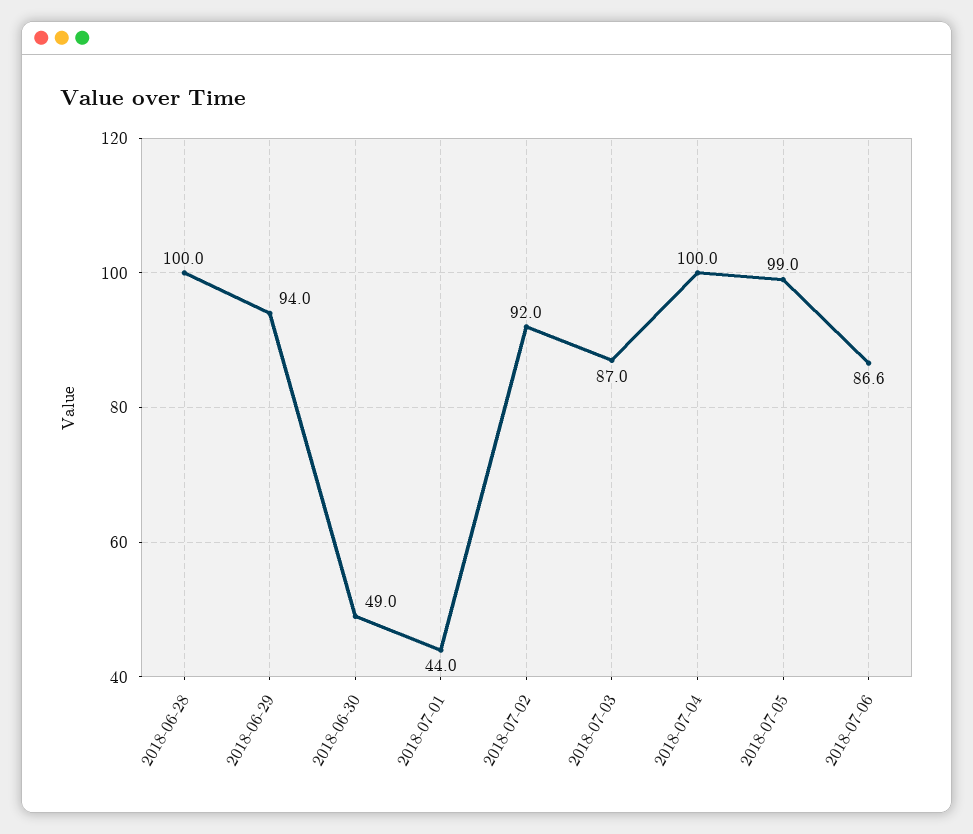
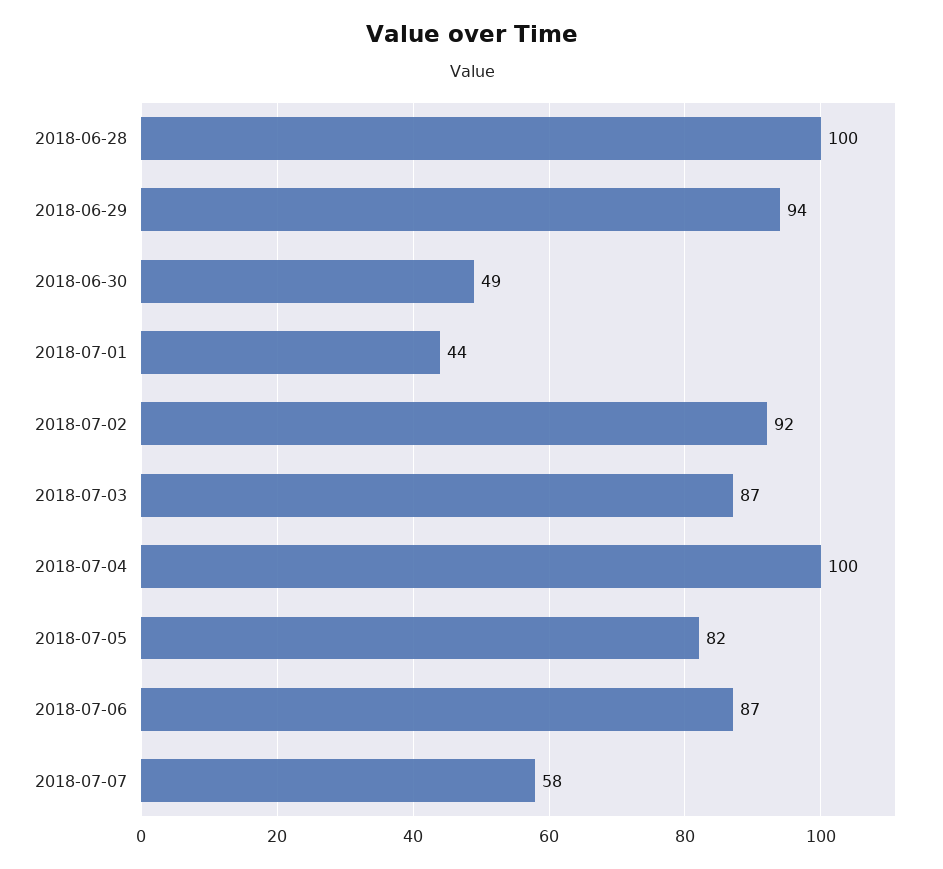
2018-07-05: 99 -> 82
2018-07-07: none -> 58

